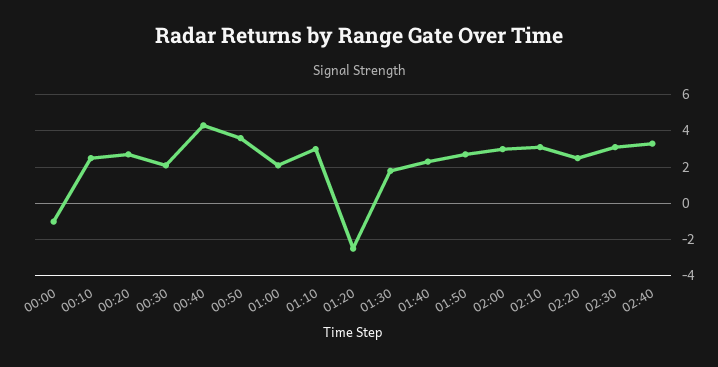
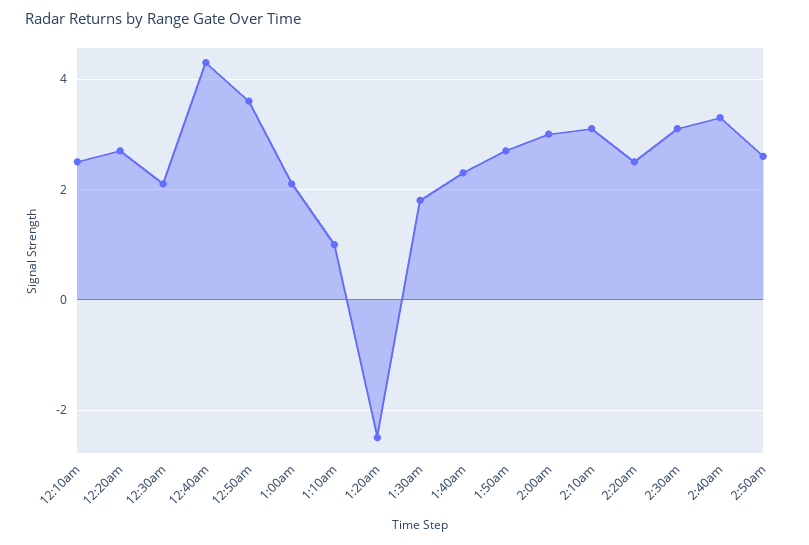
00:00: -1 -> none
01:10: 3 -> 1
2:50am: none -> 2.5

